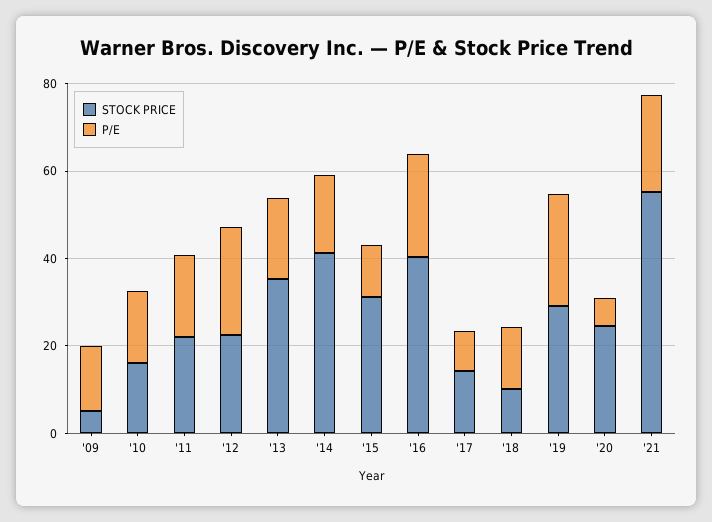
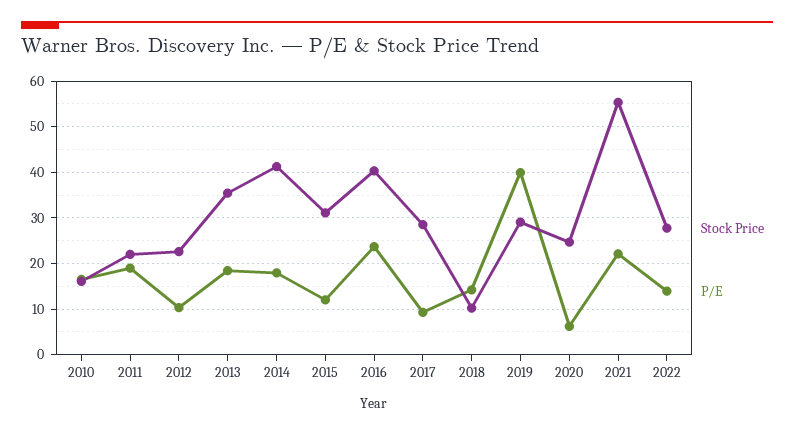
STOCK PRICE, '09: 5 -> none
P/E, '09: 15 -> none
P/E, '12: 25 -> 10
STOCK PRICE, '17: 15 -> 28
P/E, '19: 25 -> 40
STOCK PRICE, 2022: none -> 28
P/E, 2022: none -> 14

